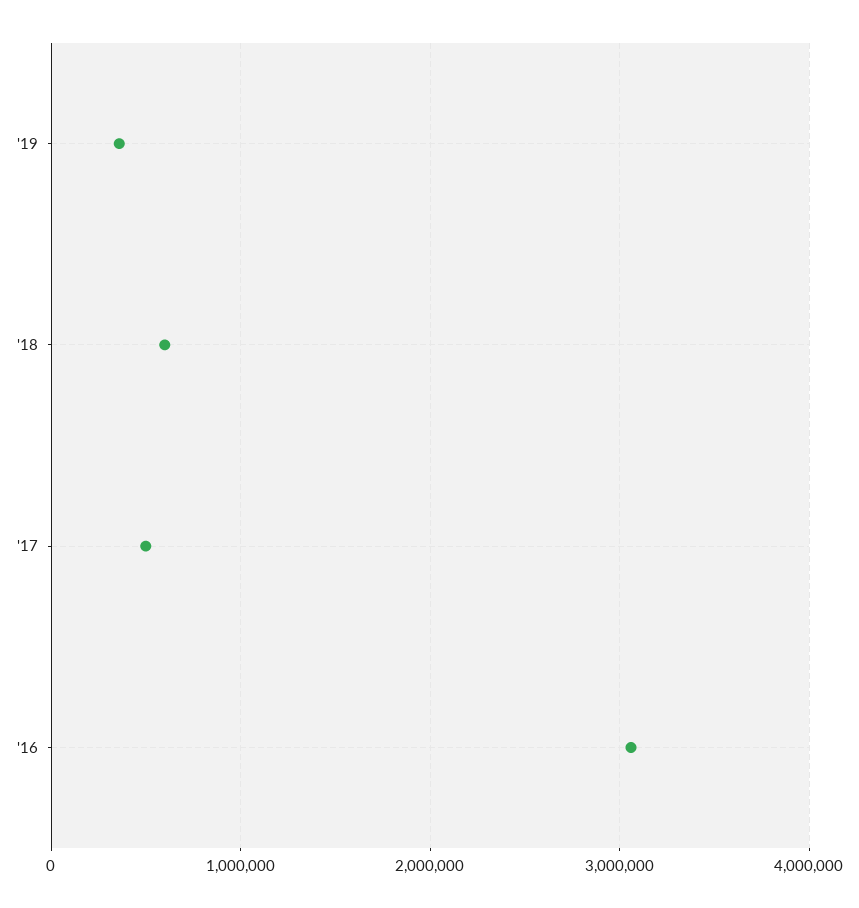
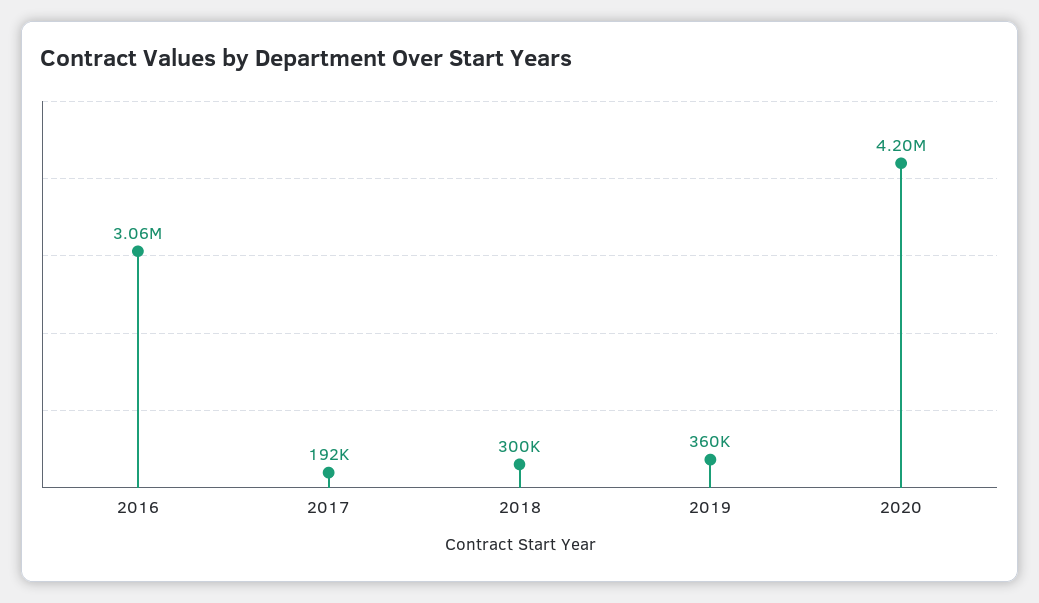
'18: 600000 -> 300000
'17: 500000 -> 192000
2020: none -> 4200000

